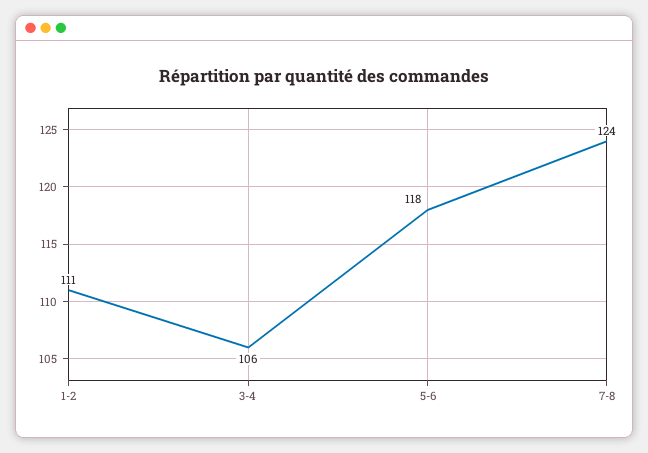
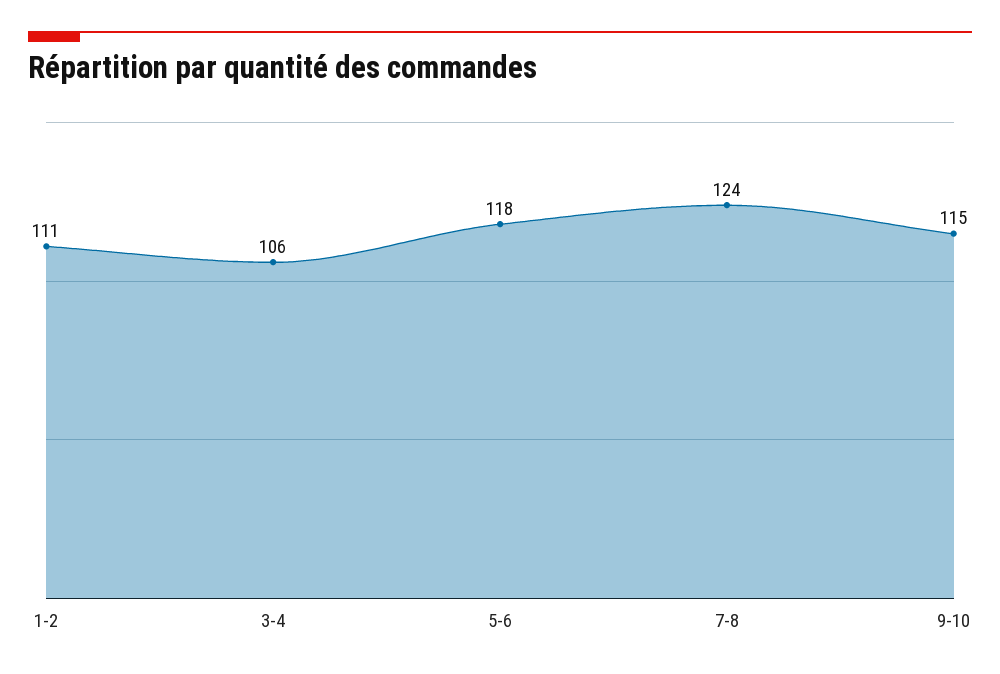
9-10: none -> 115

